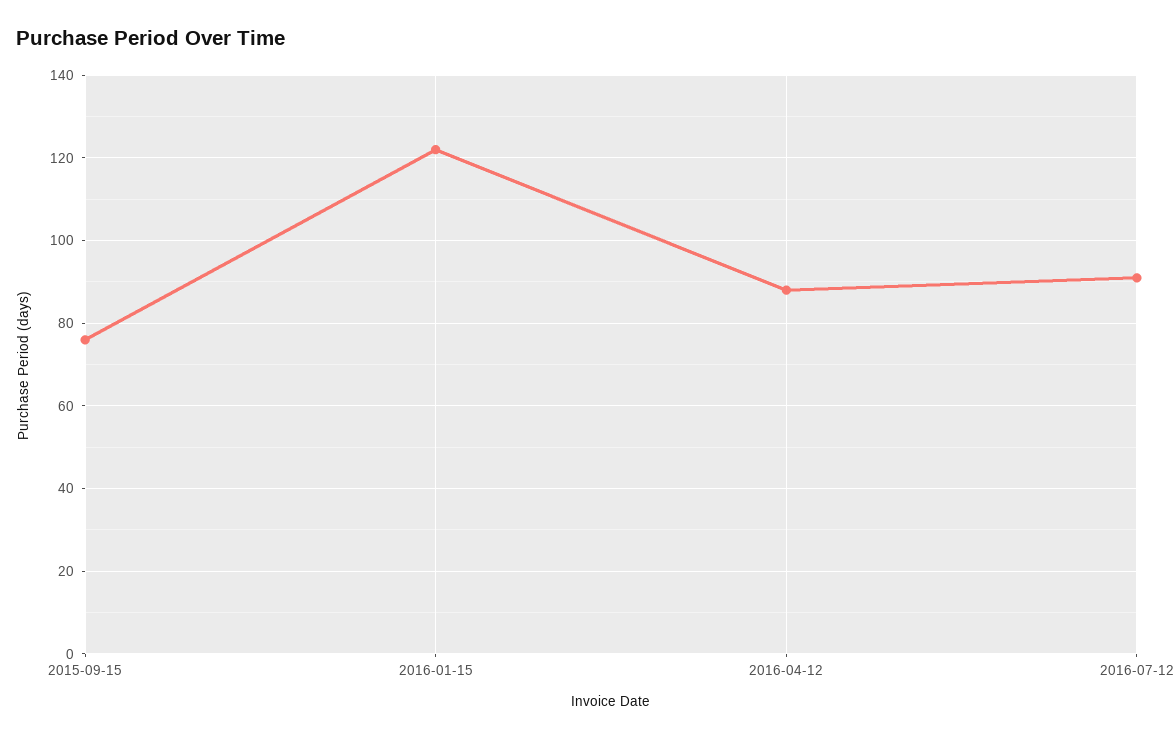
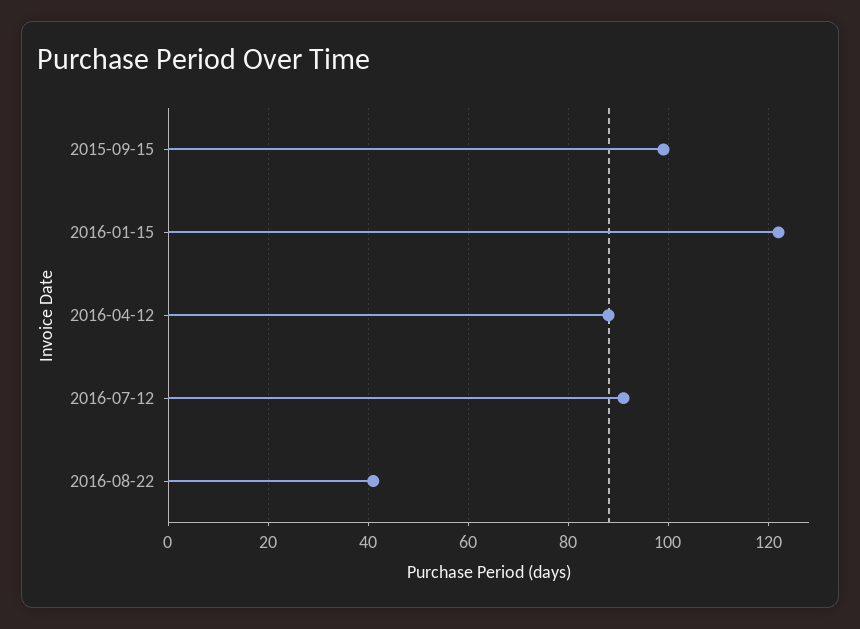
2015-09-15: 75 -> 100
2016-08-22: none -> 40

